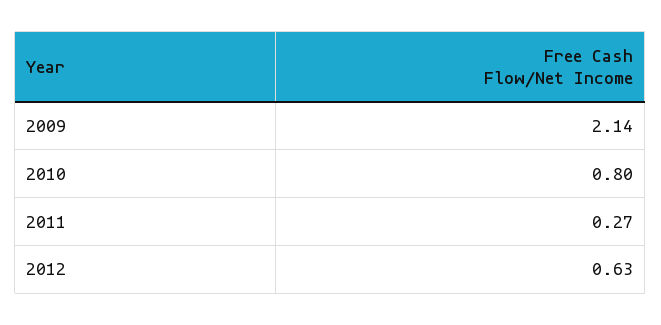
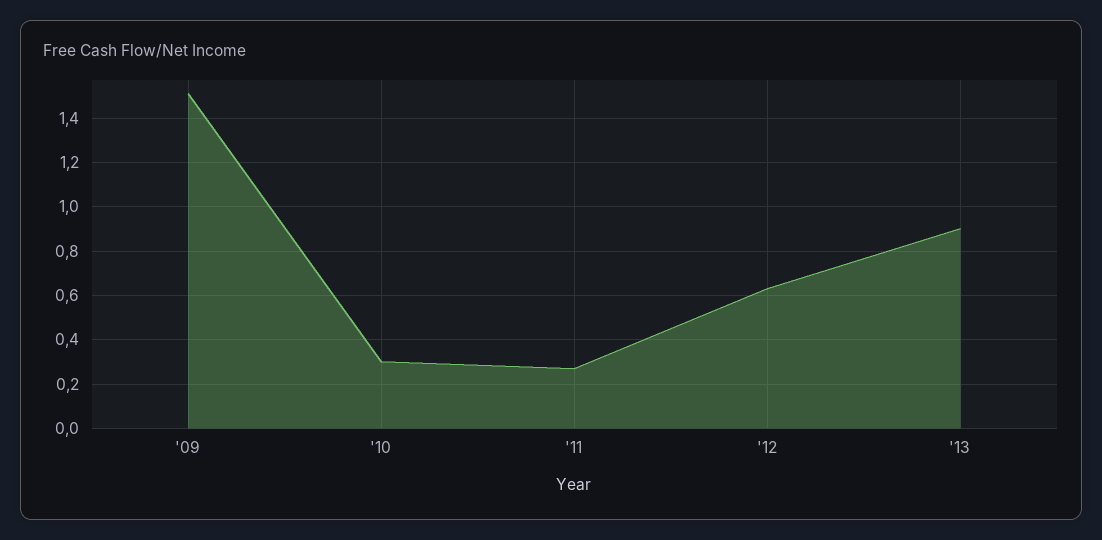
2009: 2.14 -> 1.5
2010: 0.8 -> 0.3
'13: none -> 0.9

